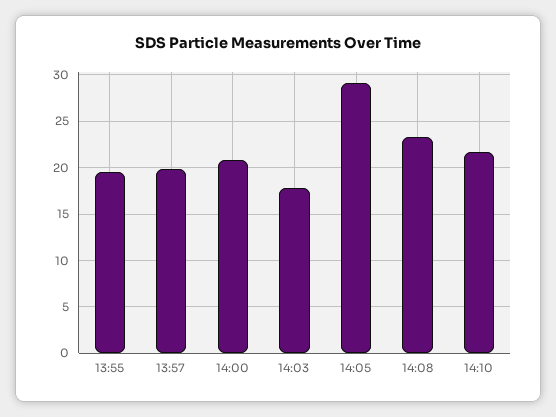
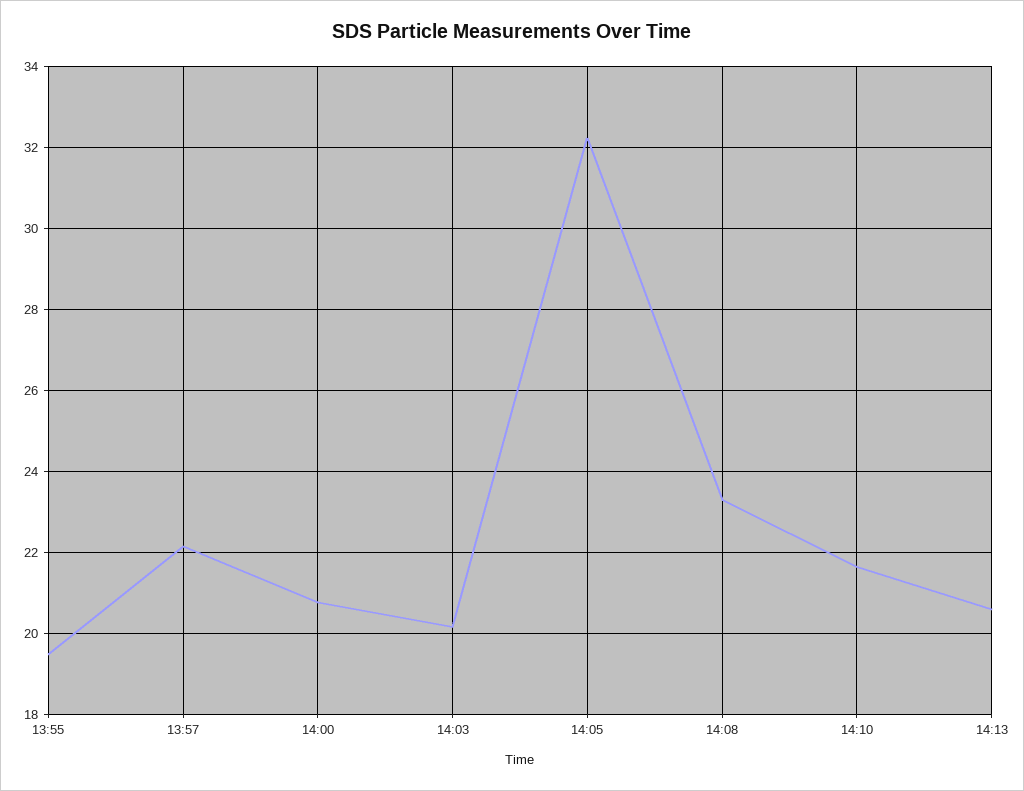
13:57: 20 -> 22.2
14:03: 18 -> 20.2
14:05: 29 -> 32.2
14:13: none -> 20.6

